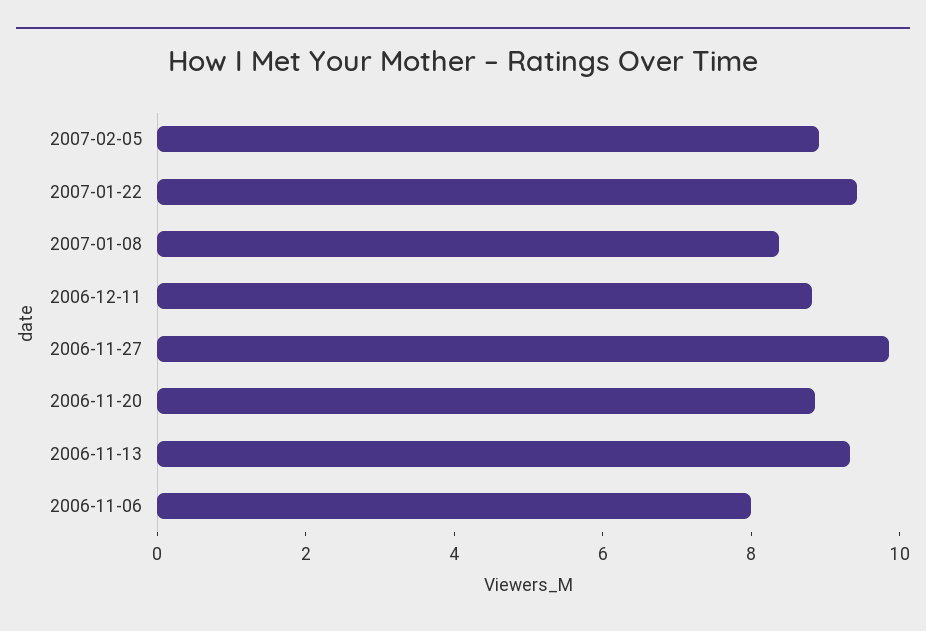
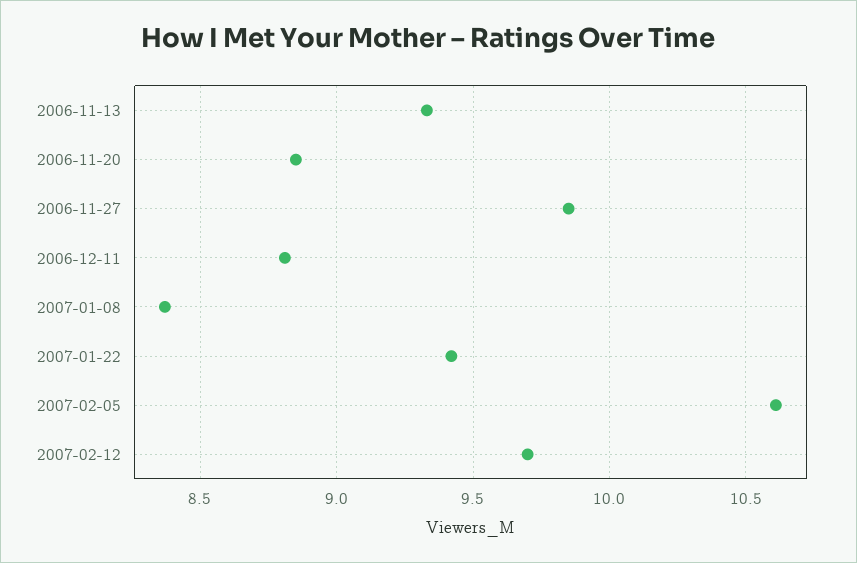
2007-02-05: 9 -> 10.6
2006-11-06: 8 -> none
2007-02-12: none -> 9.7

